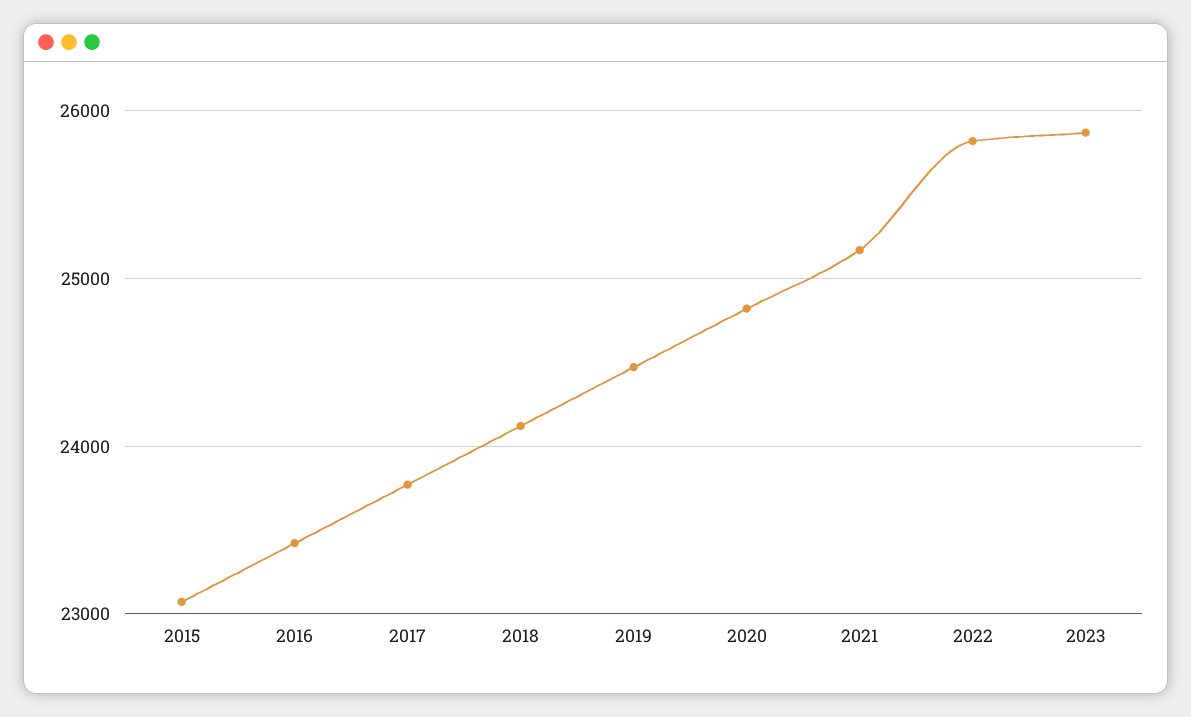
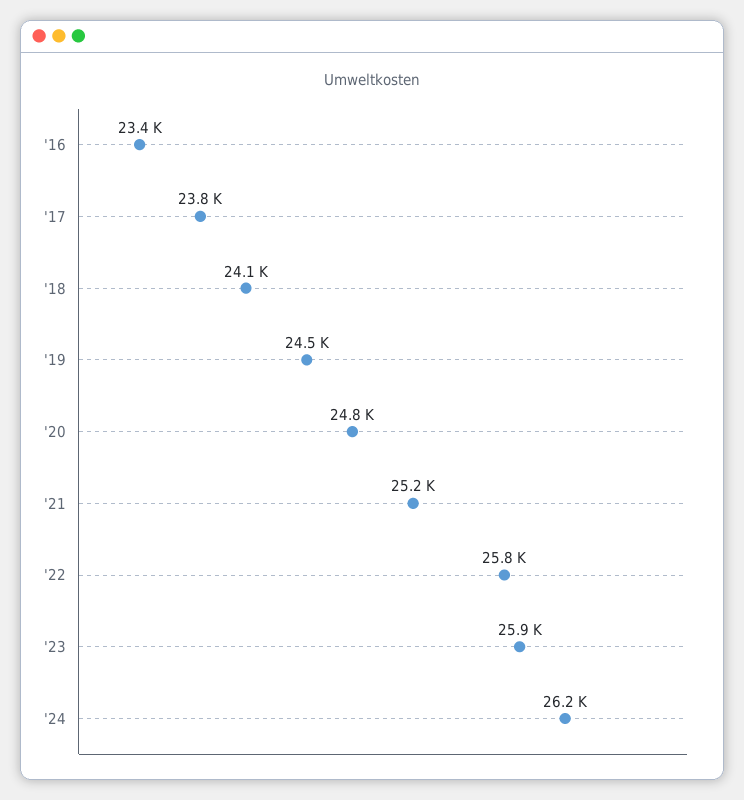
2015: 23100 -> none
'24: none -> 26200

